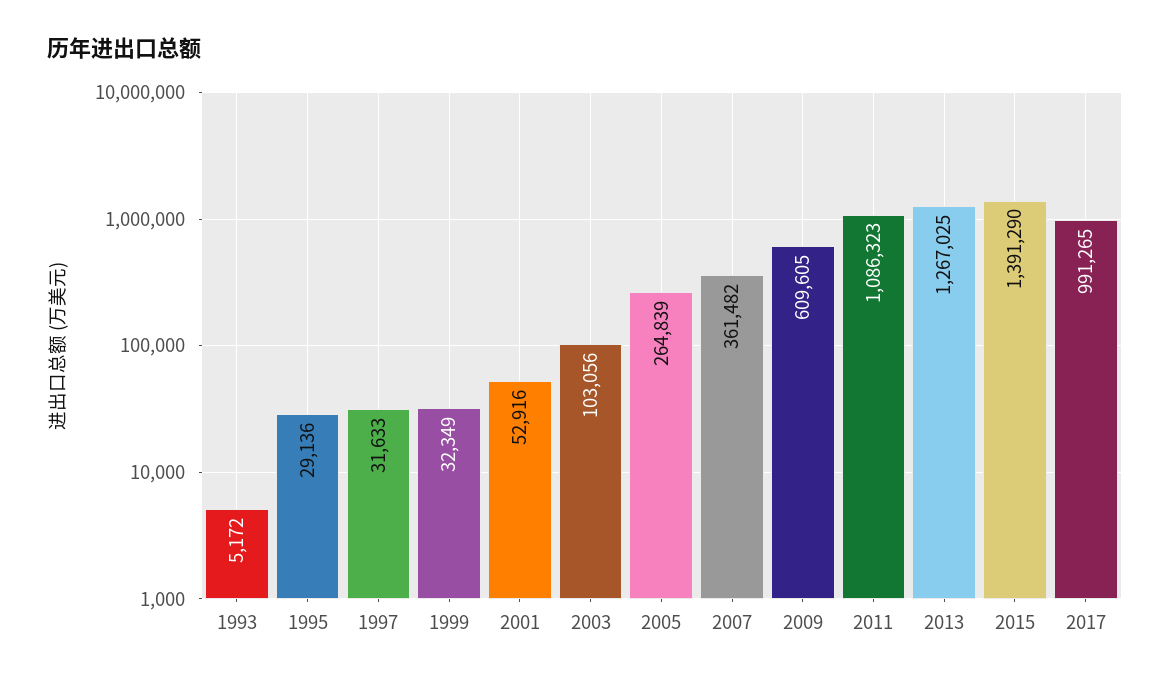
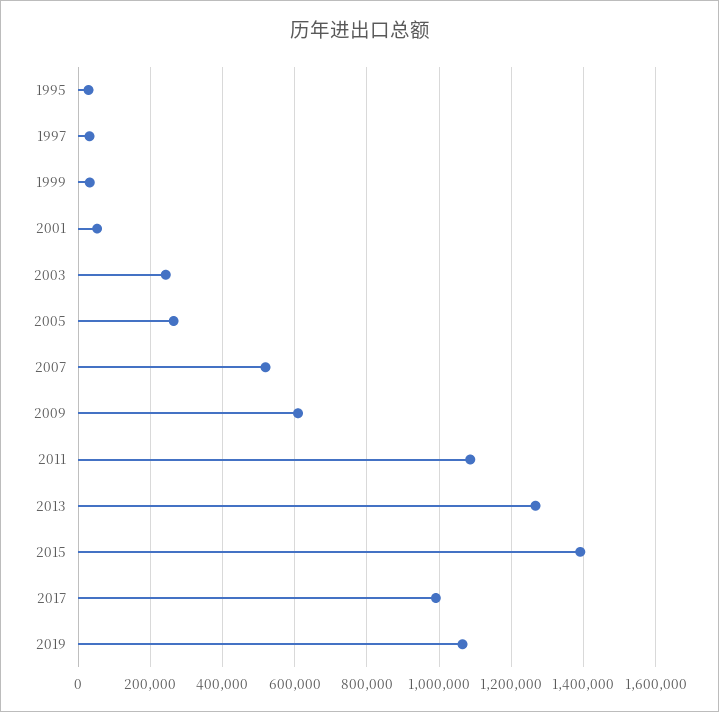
1993: 5172 -> none
2003: 103056 -> 240000
2007: 361482 -> 520000
2019: none -> 1060000

